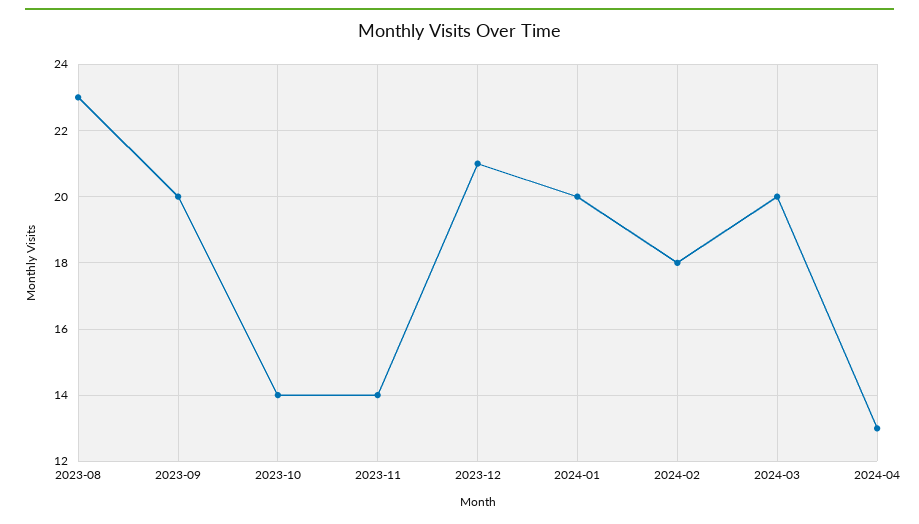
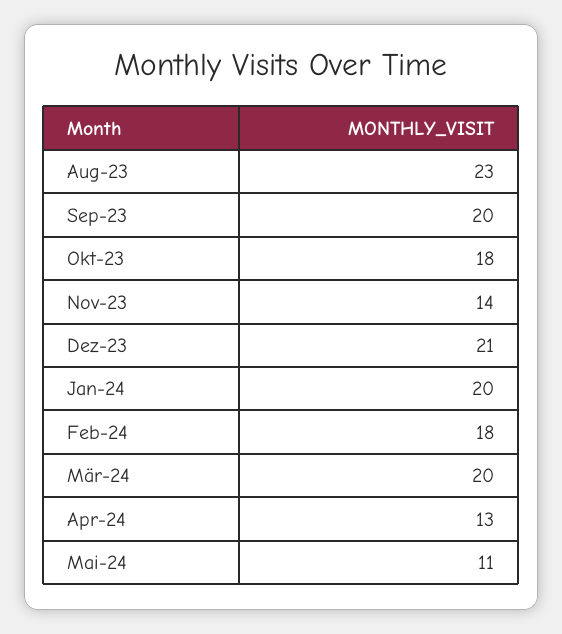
2023-10: 14 -> 18
Mai-24: none -> 11

